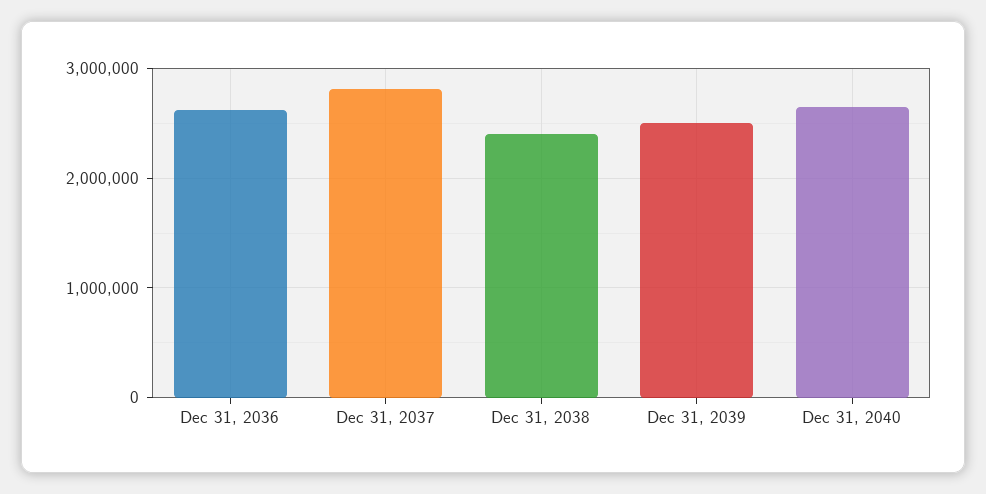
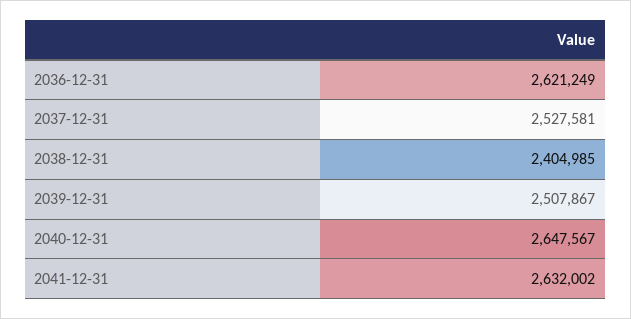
Dec 31, 2037: 2800000 -> 2527581
2041-12-31: none -> 2632002

